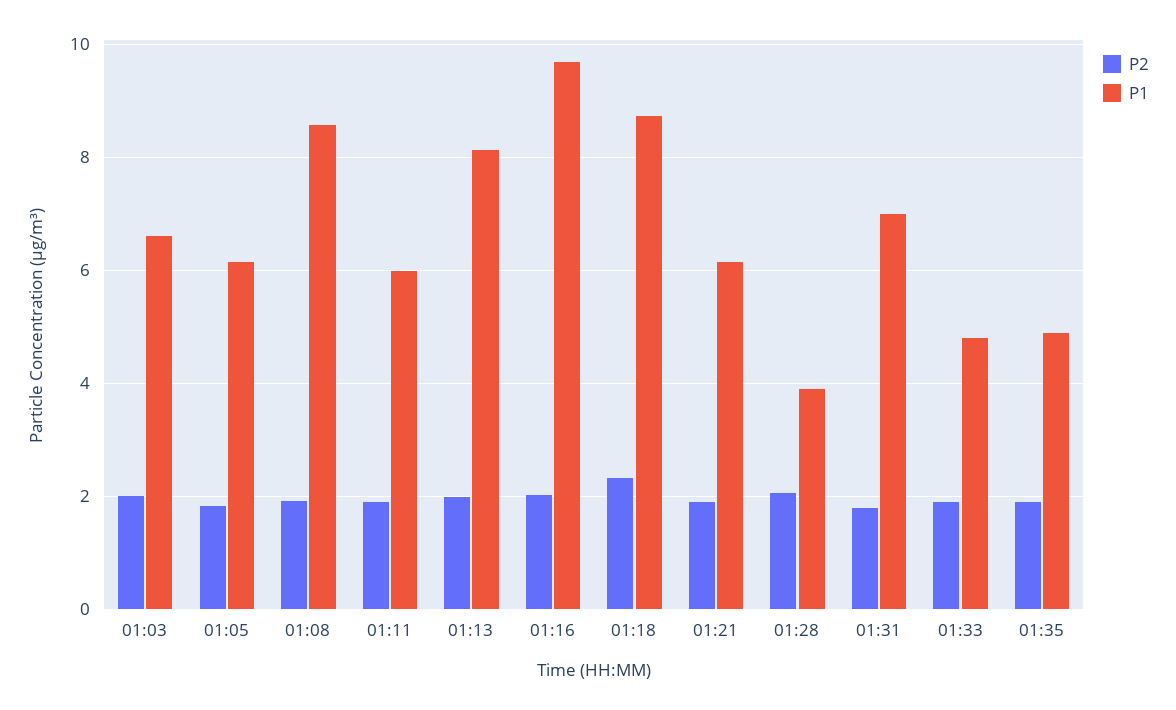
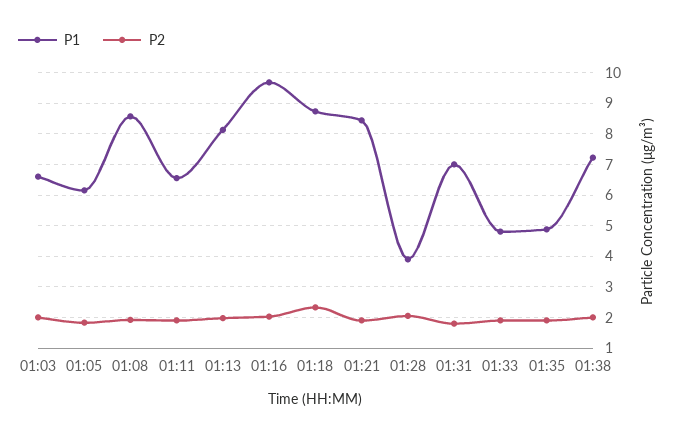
P1, 01:11: 6 -> 6.6
P1, 01:21: 6.2 -> 8.4
P1, 01:38: none -> 7.2
P2, 01:38: none -> 2

